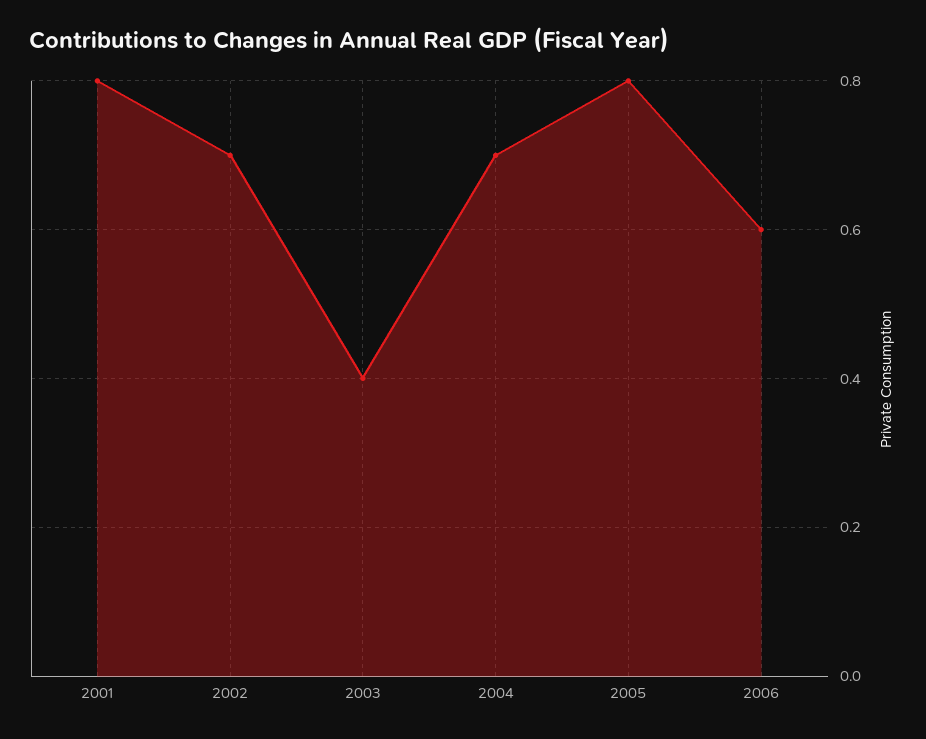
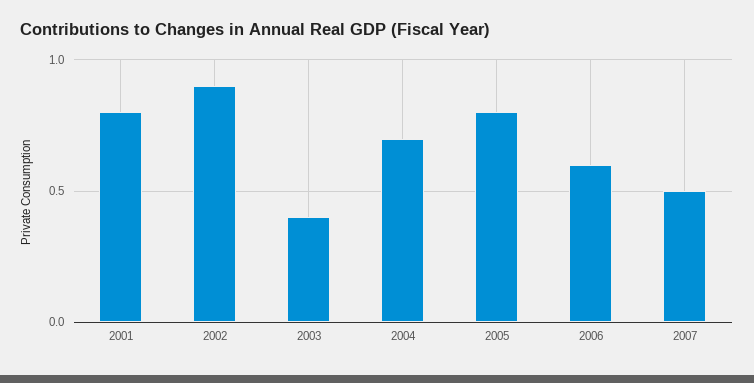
2002: 0.7 -> 0.9
2007: none -> 0.5

